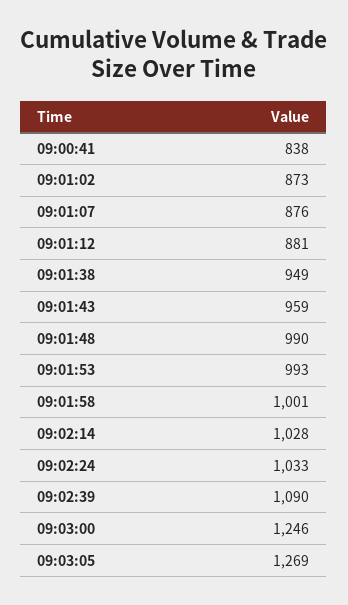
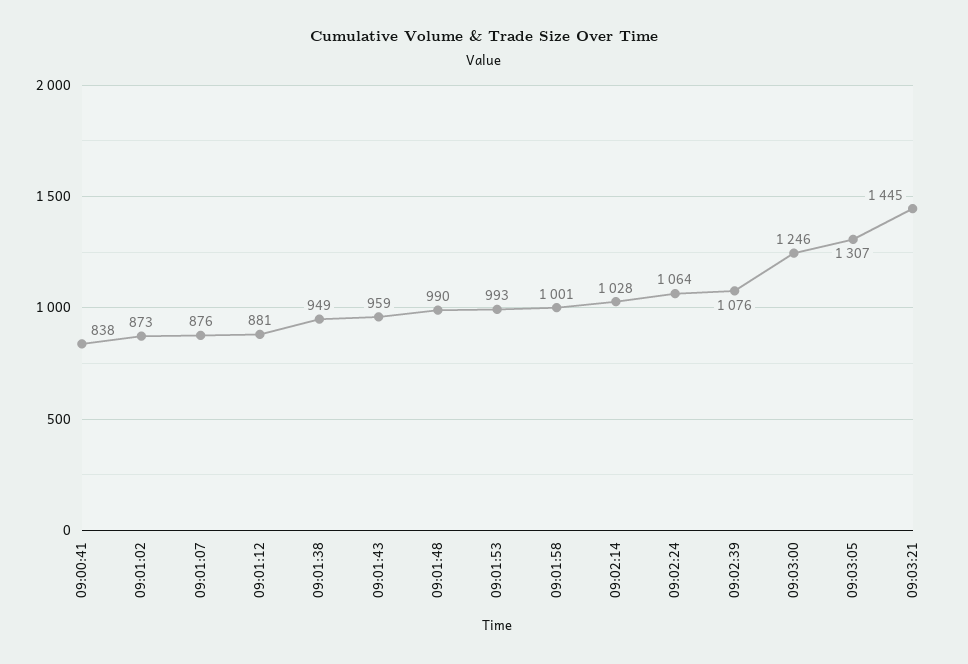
09:02:24: 1033 -> 1064
09:02:39: 1090 -> 1076
09:03:05: 1269 -> 1307
09:03:21: none -> 1445

